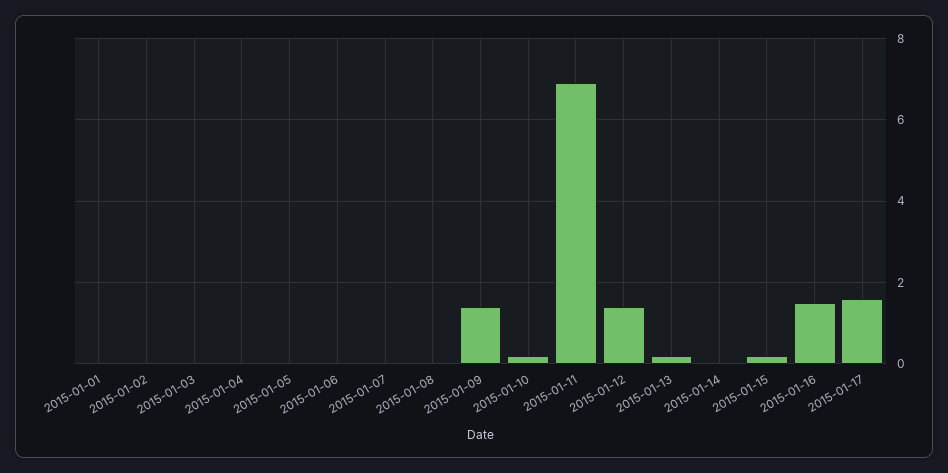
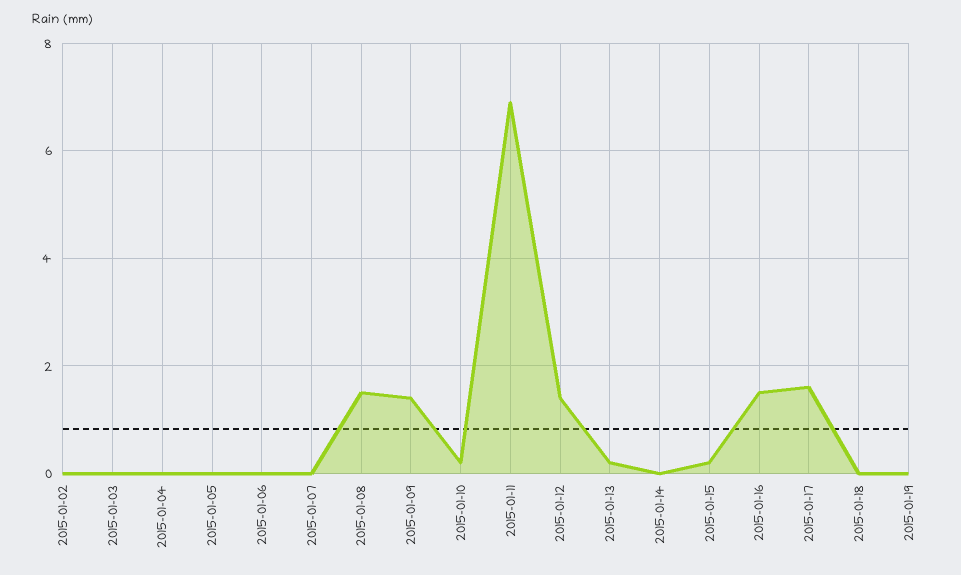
2015-01-01: 0 -> none
2015-01-08: 0 -> 1.5
2015-01-18: none -> 0
2015-01-19: none -> 0

